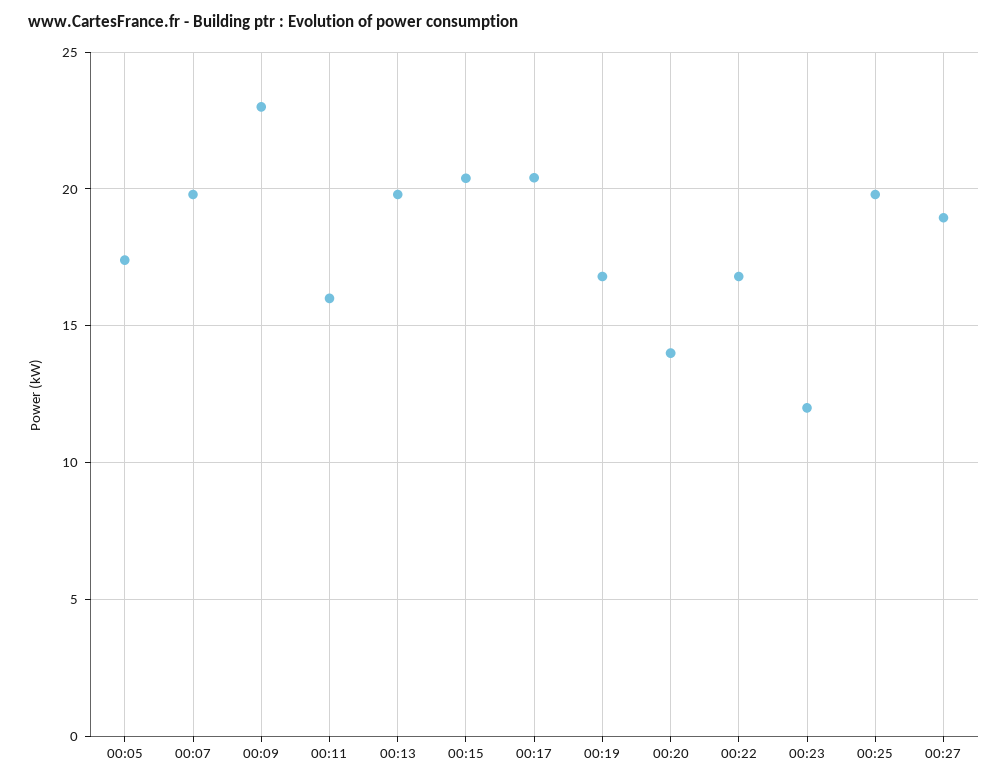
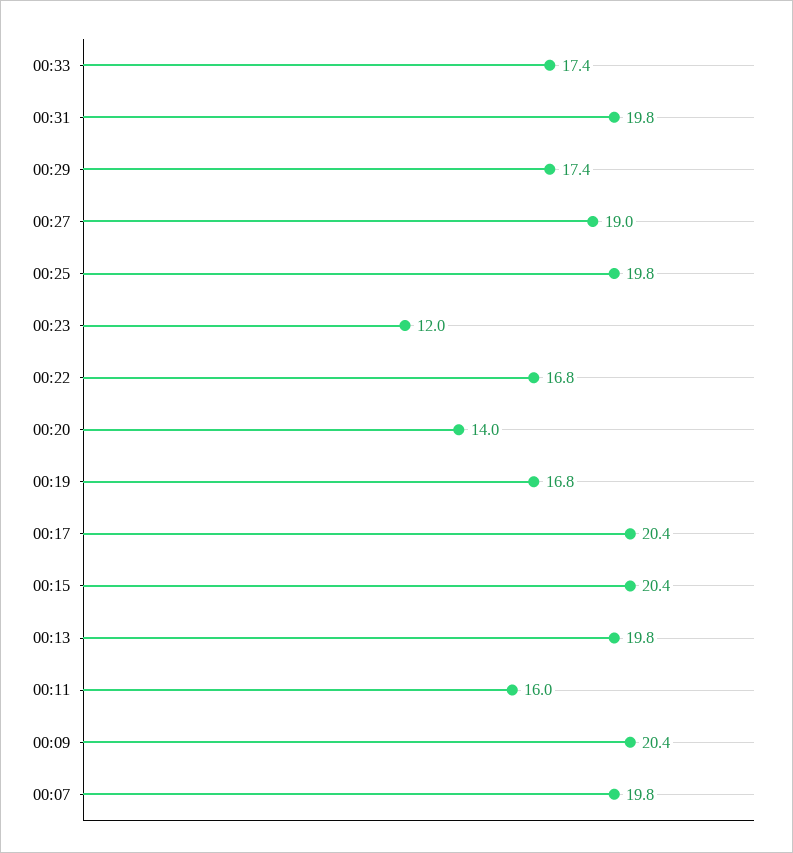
00:05: 17.5 -> none
00:09: 23 -> 20.4
00:33: none -> 17.4
00:31: none -> 19.8
00:29: none -> 17.4

